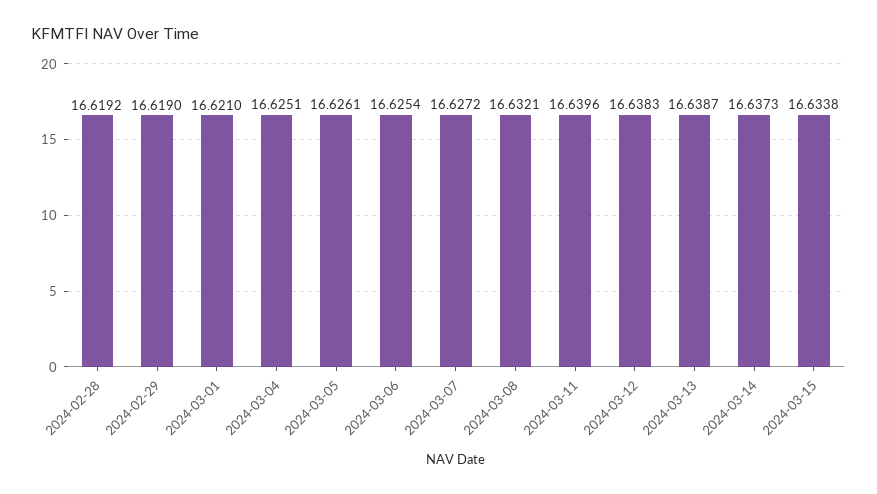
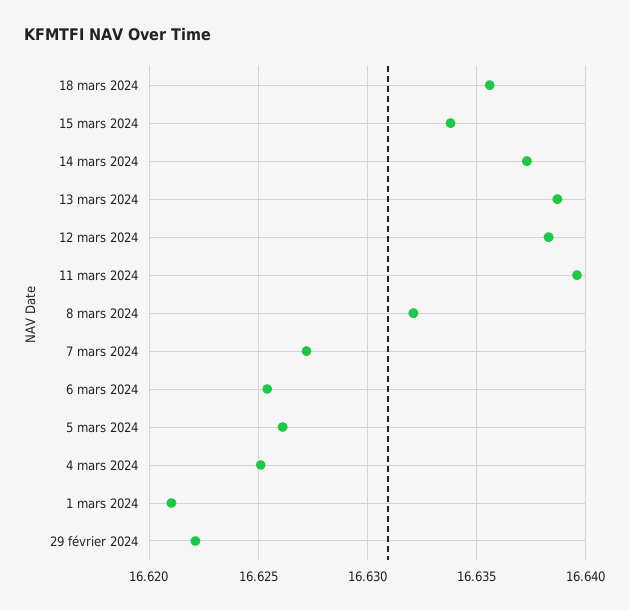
2024-02-28: 16.6192 -> none
2024-02-29: 16.619 -> 16.622
18 mars 2024: none -> 16.6355

